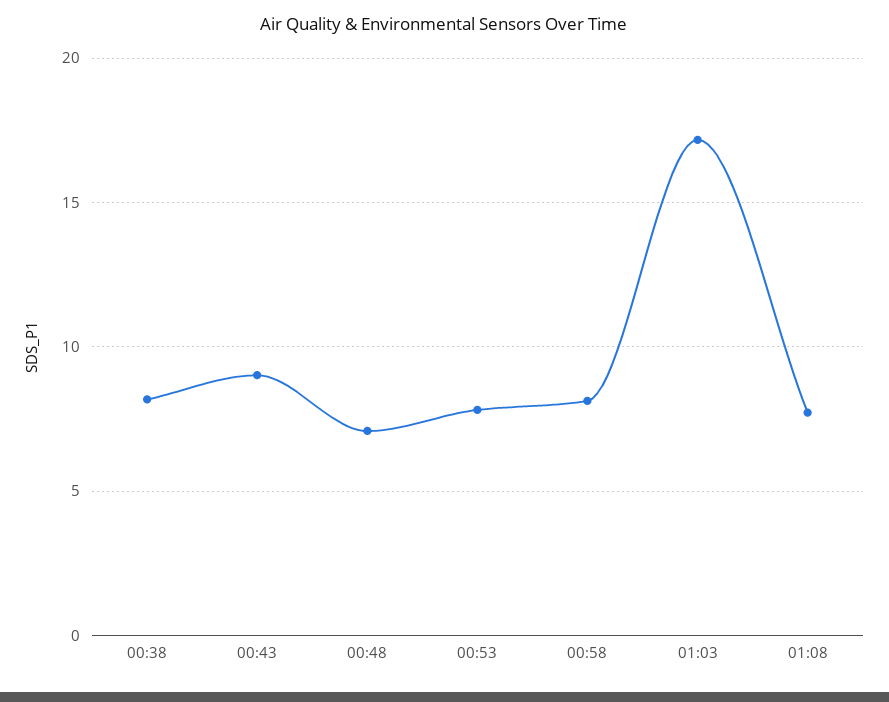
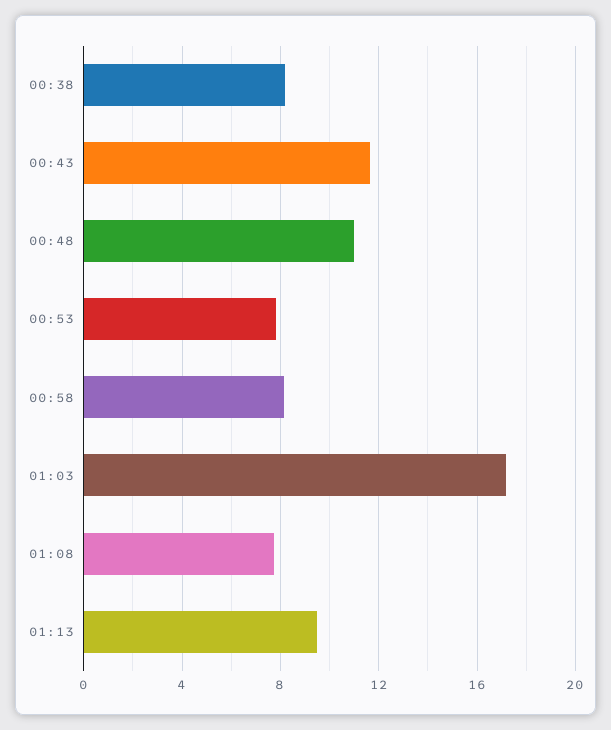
00:43: 9 -> 11.5
00:48: 7 -> 11
01:13: none -> 9.5

